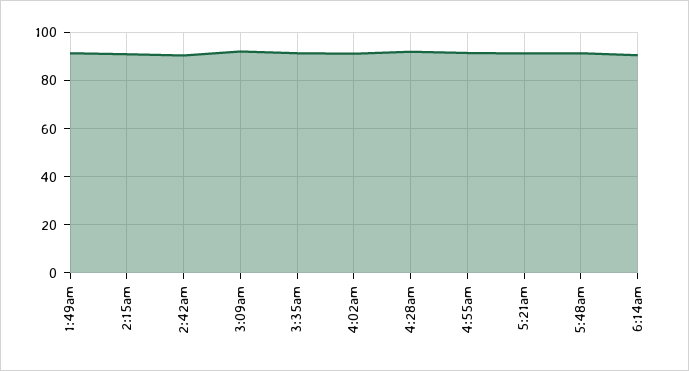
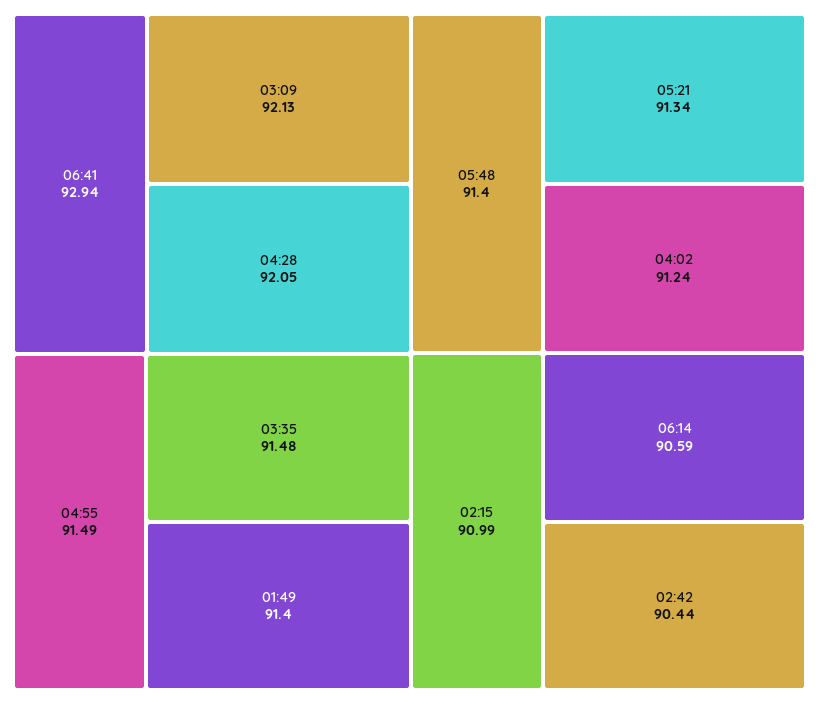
06:41: none -> 92.94

